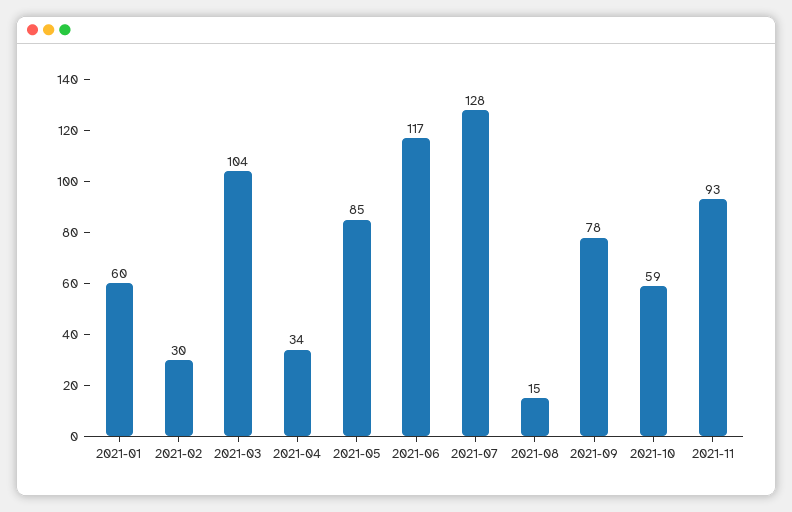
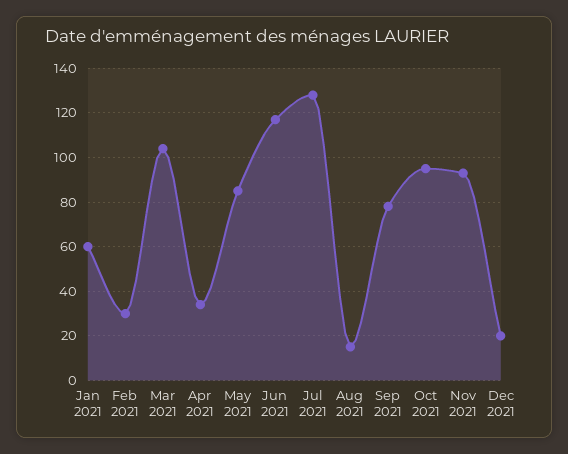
2021-10: 59 -> 95
Dec 2021: none -> 20

